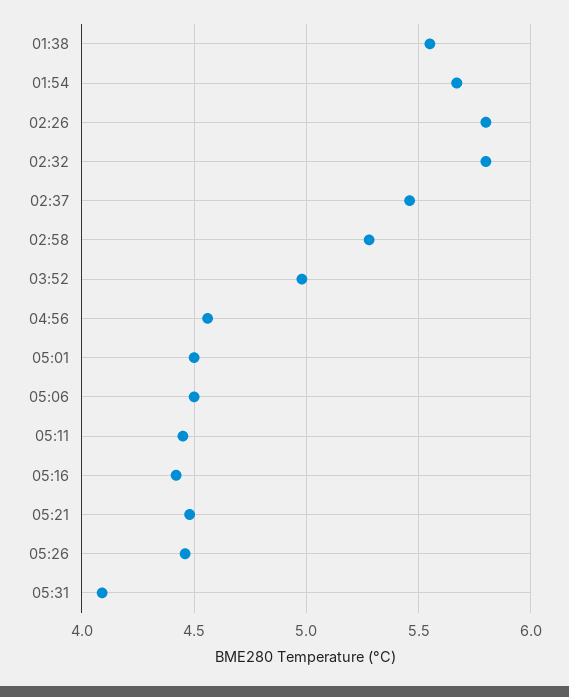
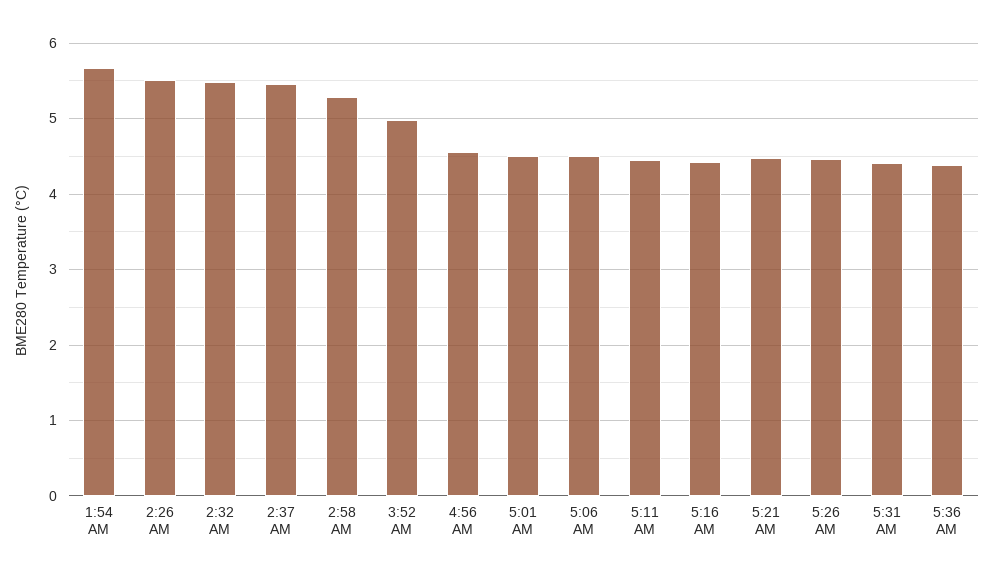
01:38: 5.55 -> none
02:26: 5.8 -> 5.5
02:32: 5.8 -> 5.5
05:31: 4.1 -> 4.4
5:36 AM: none -> 4.4

